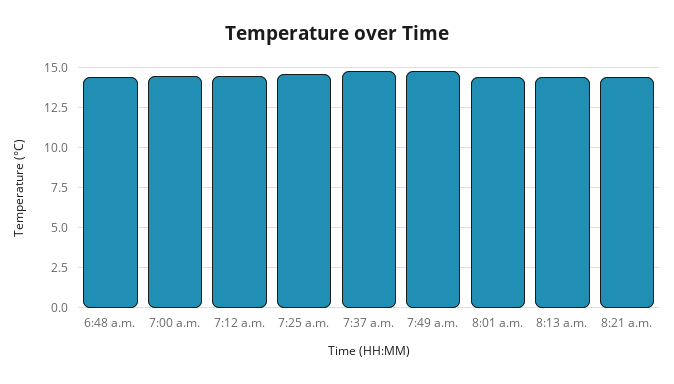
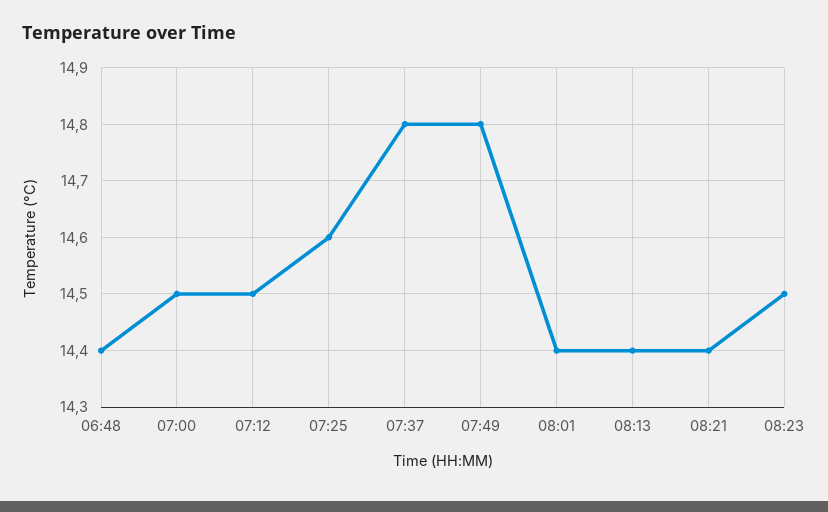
08:23: none -> 14.5

